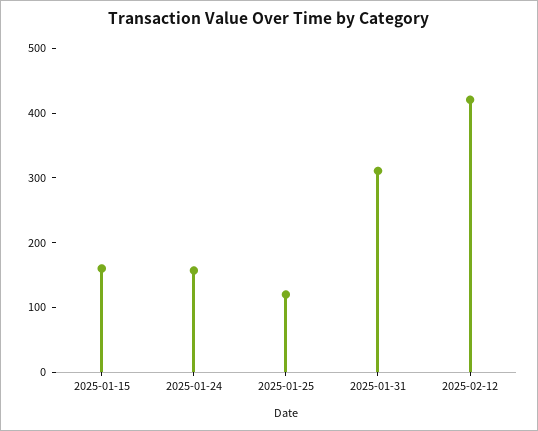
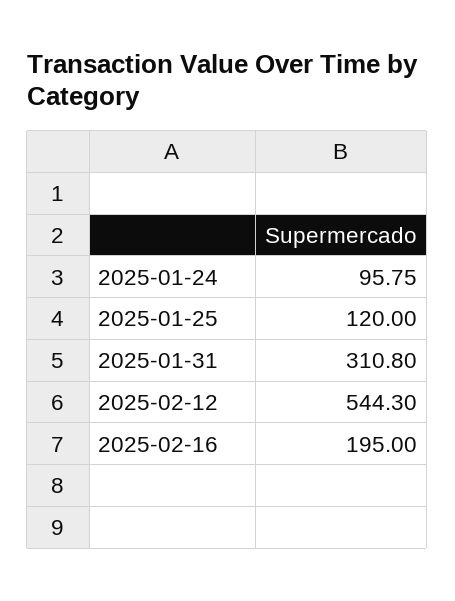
2025-01-15: 160 -> none
2025-01-24: 160 -> 95.75
2025-02-12: 420 -> 544.3
2025-02-16: none -> 195

